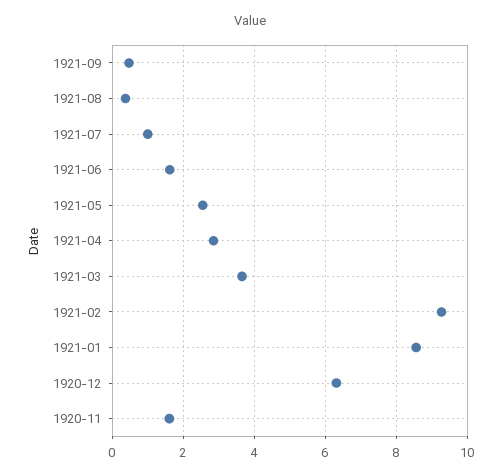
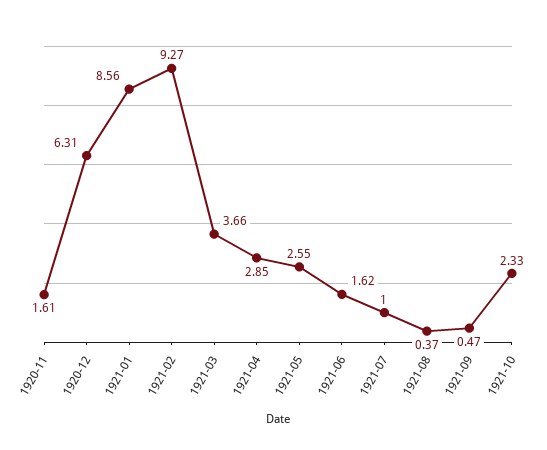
1921-10: none -> 2.33

